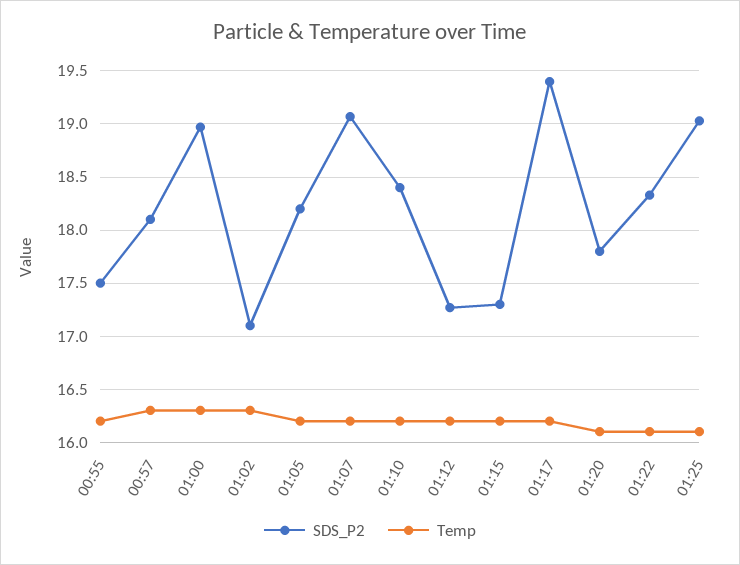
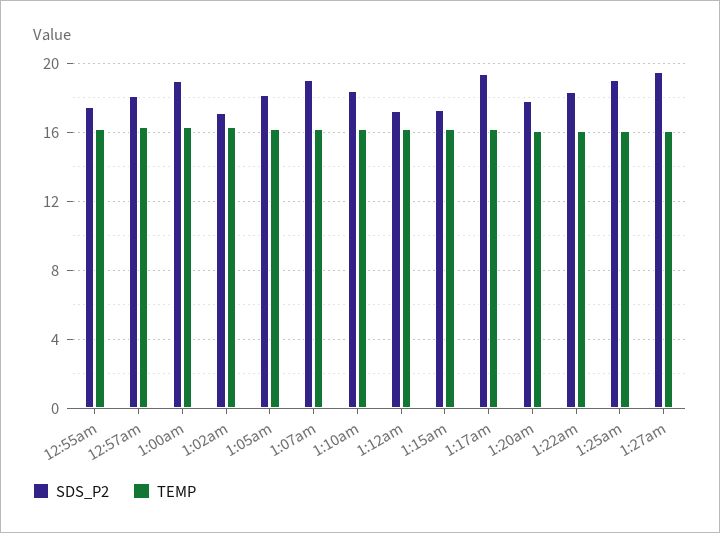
SDS_P2, 1:27am: none -> 19.5
Temp, 1:27am: none -> 16

